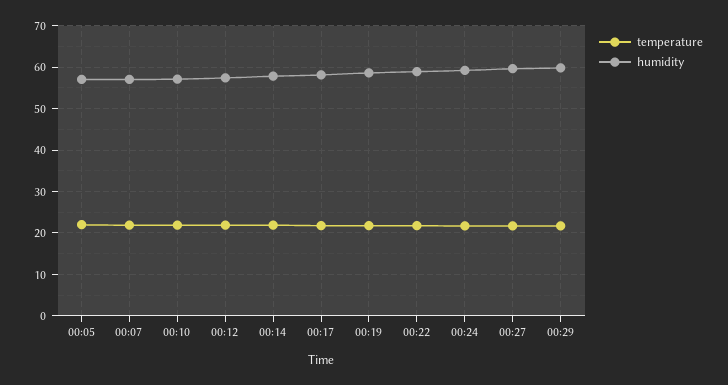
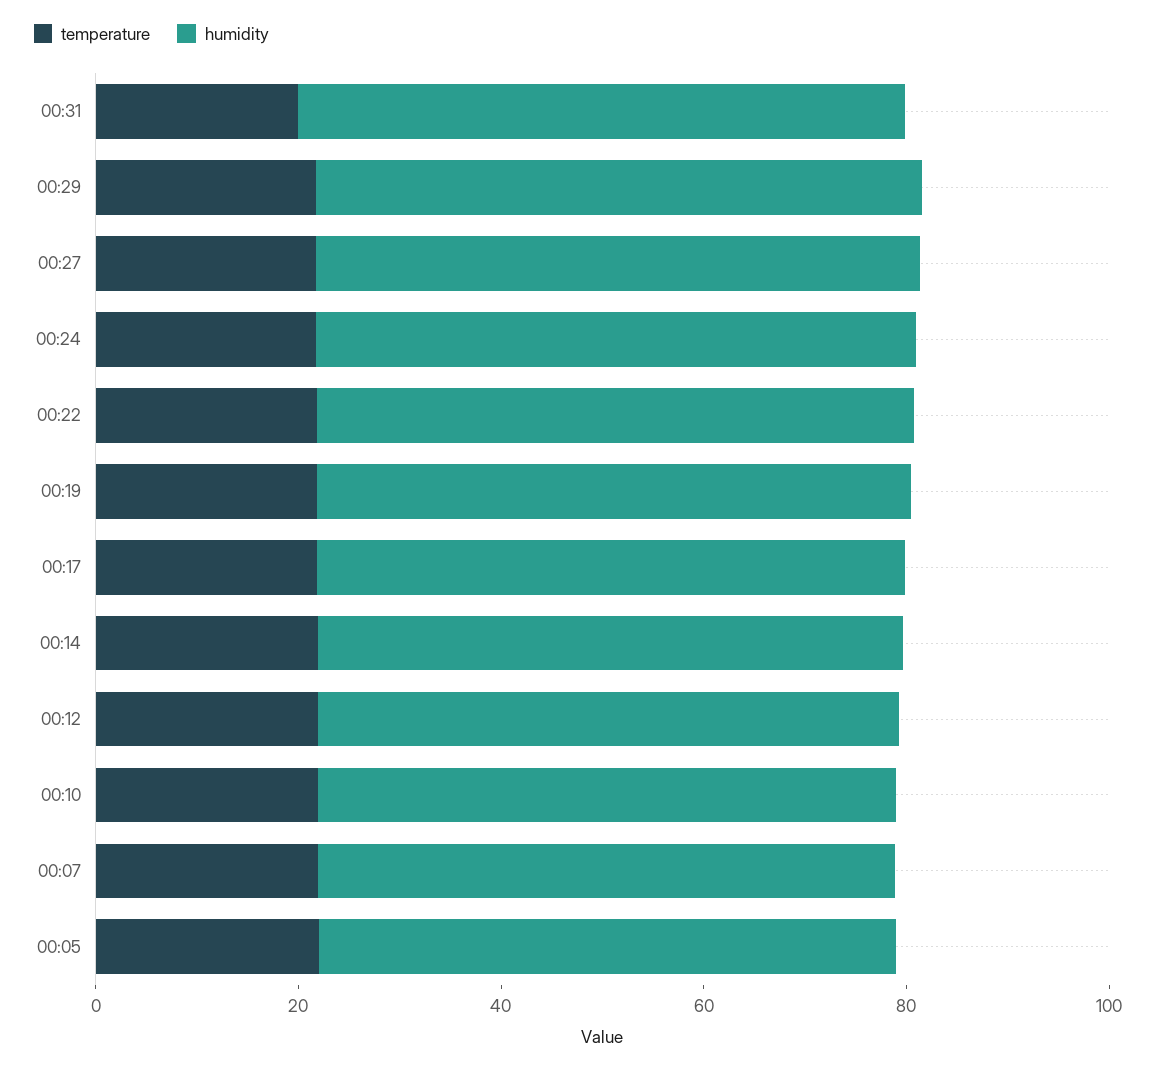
temperature, 00:31: none -> 20
humidity, 00:31: none -> 60

